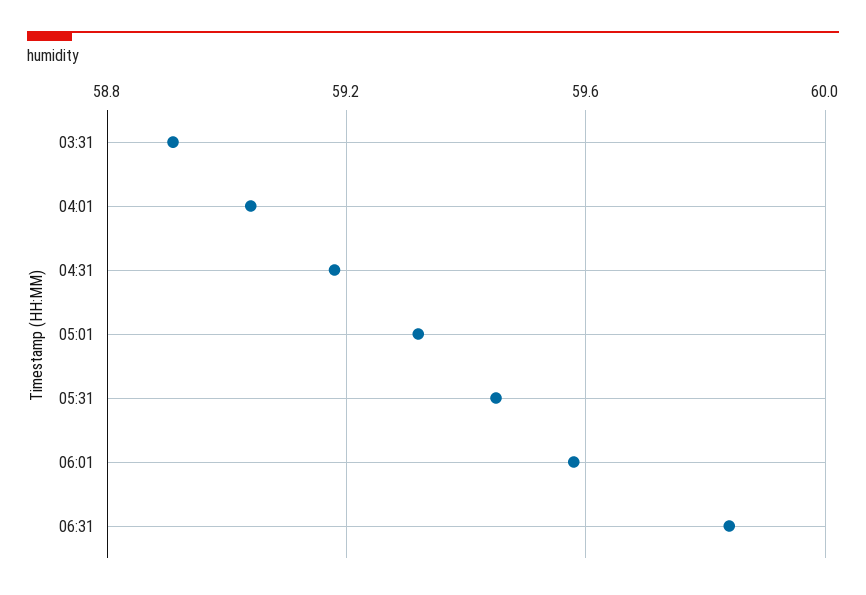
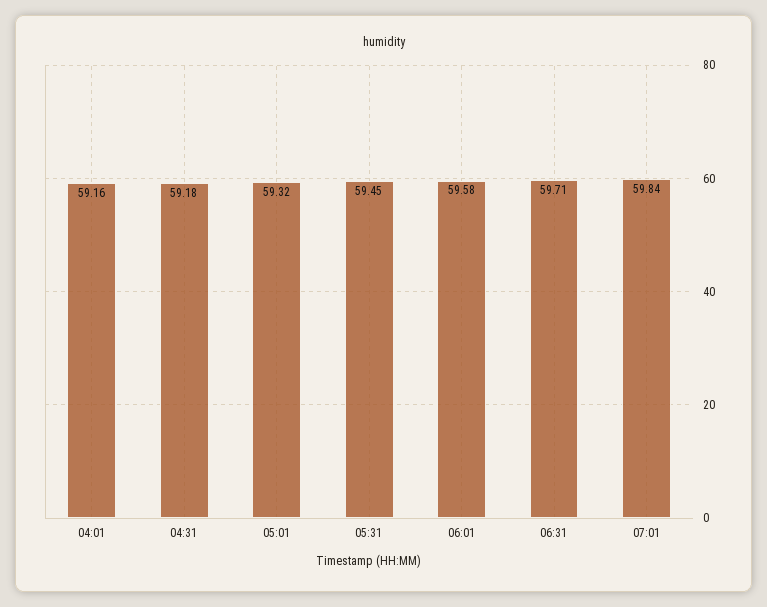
03:31: 58.9 -> none
04:01: 59.05 -> 59.16
06:31: 59.85 -> 59.71
07:01: none -> 59.84

